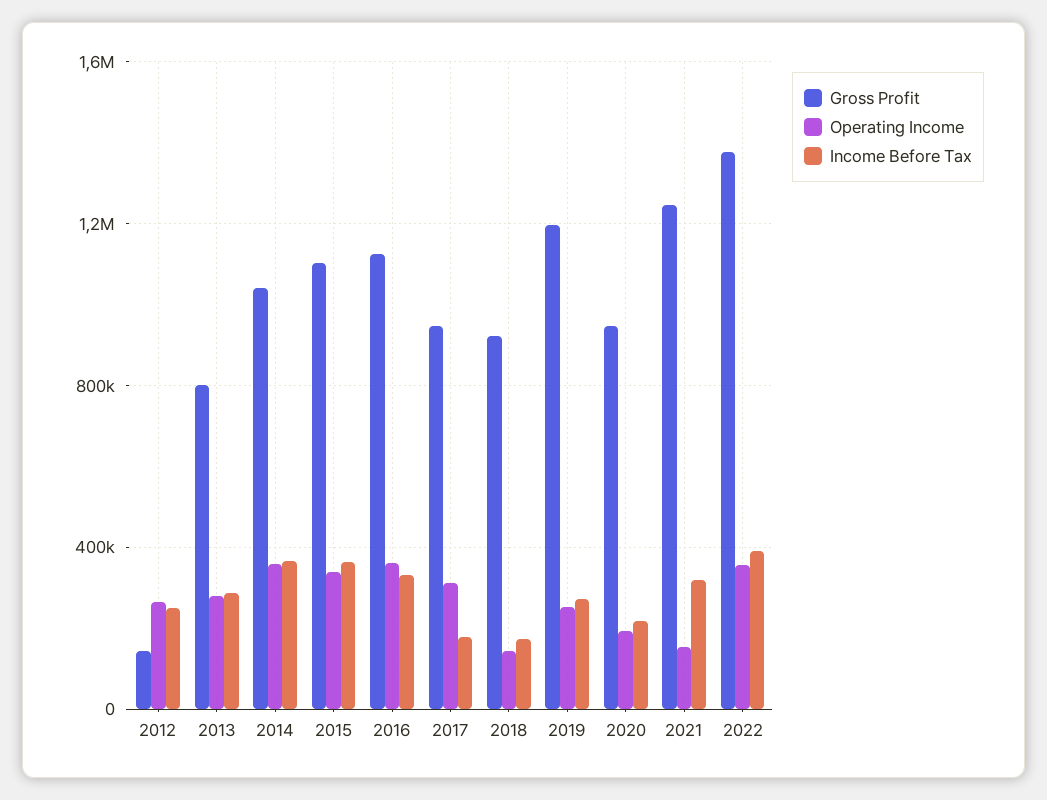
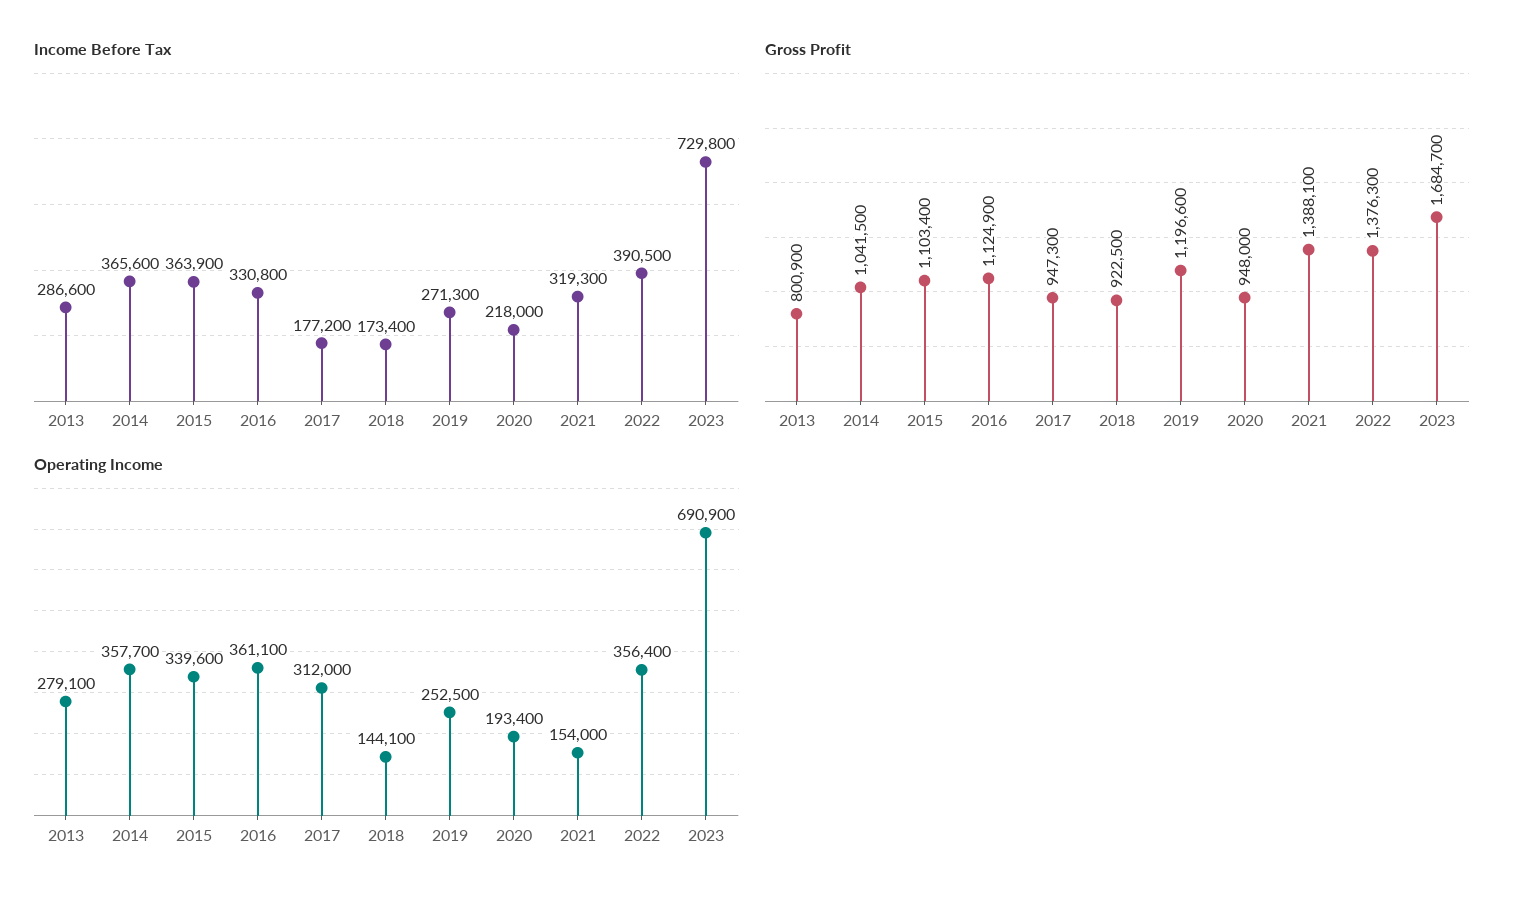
Gross Profit, 2012: 150000 -> none
Operating Income, 2012: 250000 -> none
Income Before Tax, 2012: 250000 -> none
Gross Profit, 2021: 1250000 -> 1388100
Income Before Tax, 2023: none -> 729800
Gross Profit, 2023: none -> 1684700
Operating Income, 2023: none -> 690900

